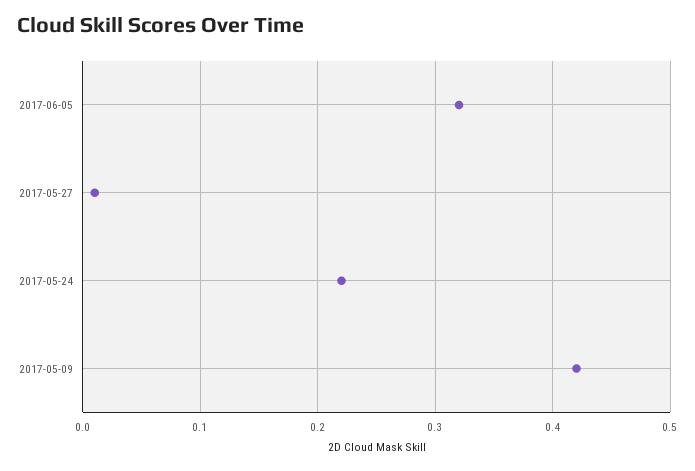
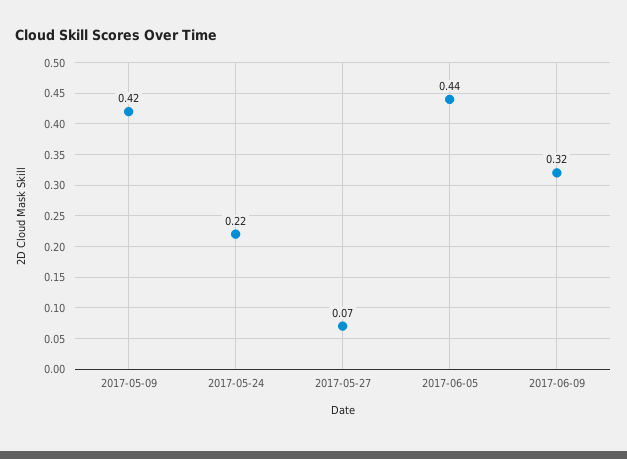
2017-06-05: 0.32 -> 0.44
2017-05-27: 0.01 -> 0.07
2017-06-09: none -> 0.32

